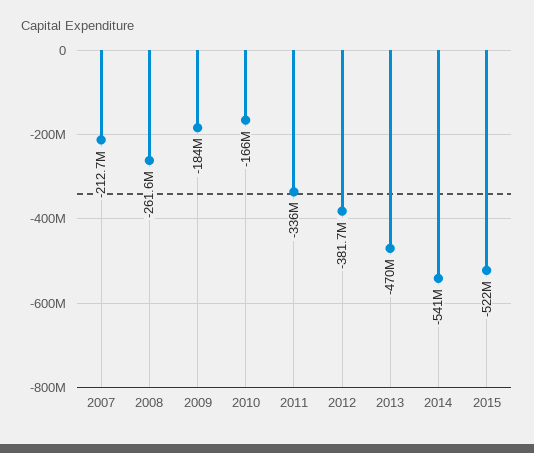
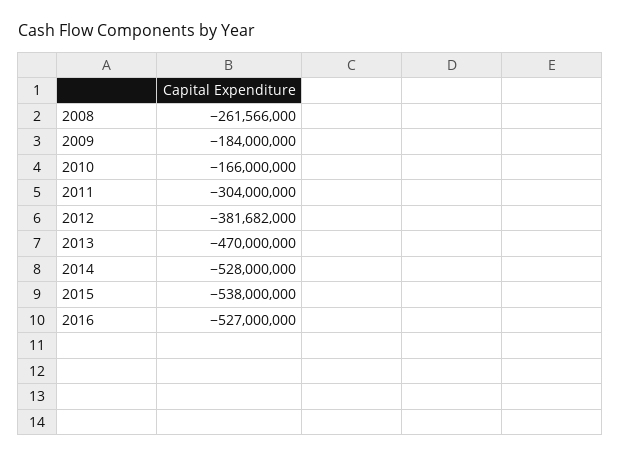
2007: -212700000 -> none
2011: -336000000 -> -304000000
2014: -541000000 -> -528000000
2015: -522000000 -> -538000000
2016: none -> -527000000

